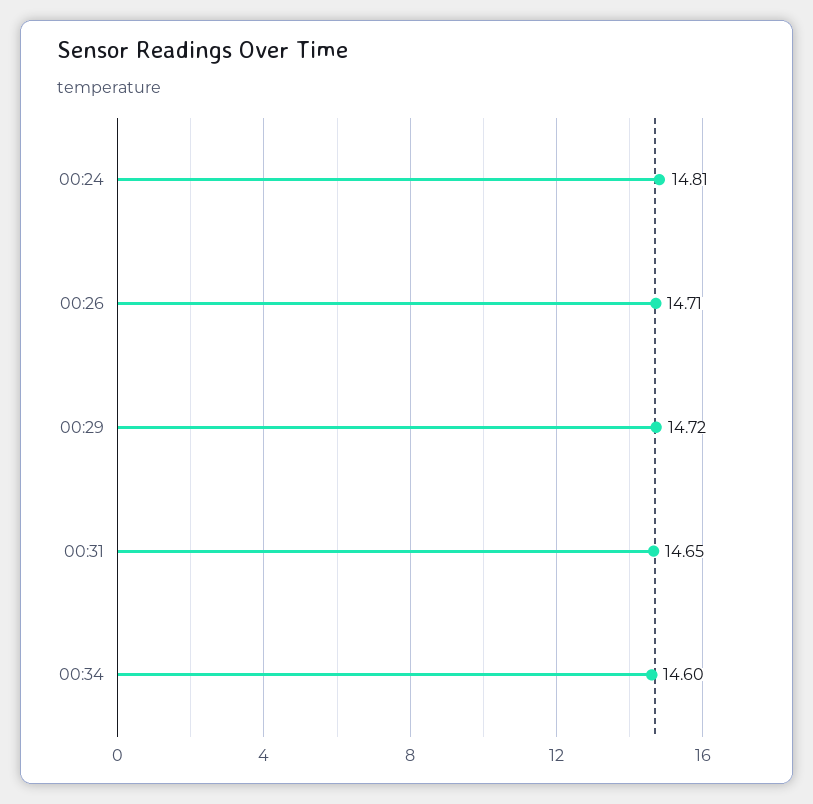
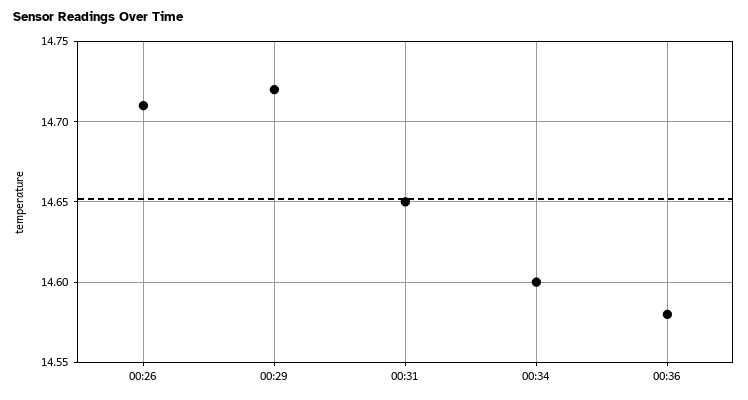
00:24: 14.81 -> none
00:36: none -> 14.58

